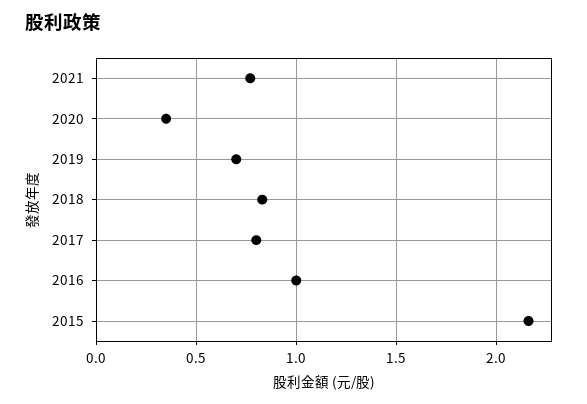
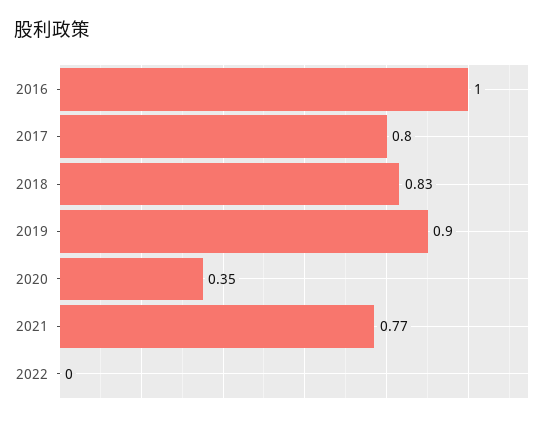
2019: 0.7 -> 0.9
2015: 2.15 -> none
2022: none -> 0

